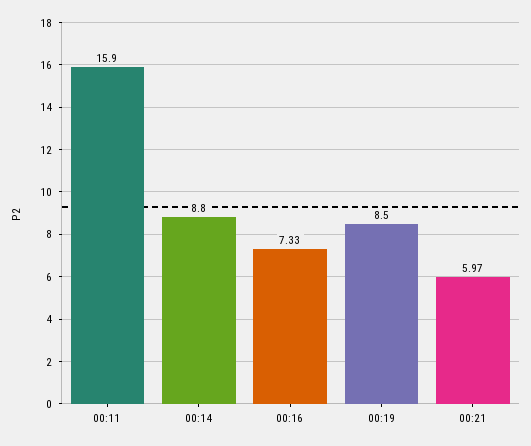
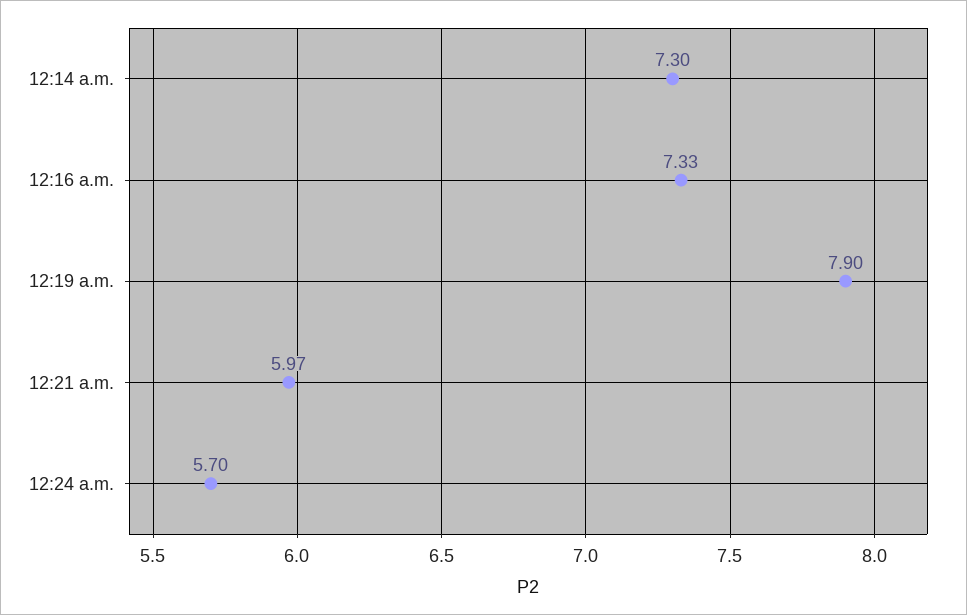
00:11: 15.9 -> none
00:14: 8.8 -> 7.3
00:19: 8.5 -> 7.9
12:24 a.m.: none -> 5.7

